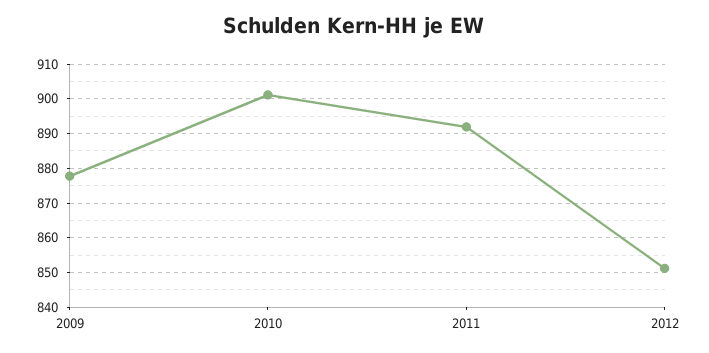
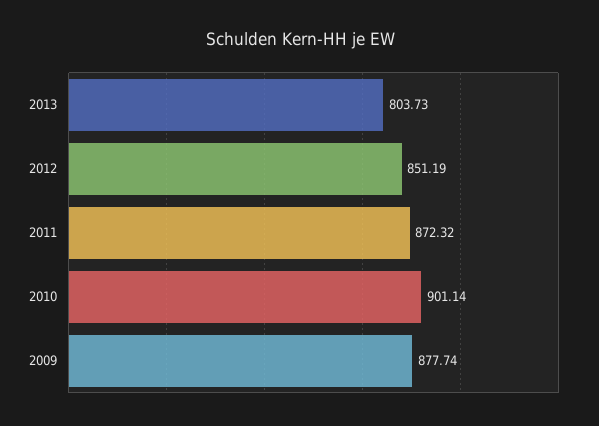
2011: 892 -> 872.32
2013: none -> 803.73

